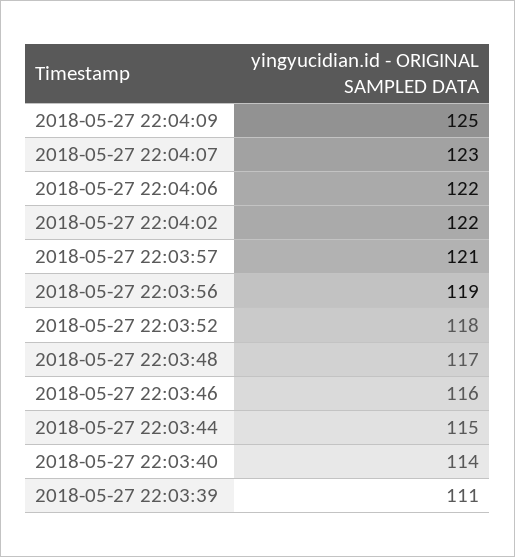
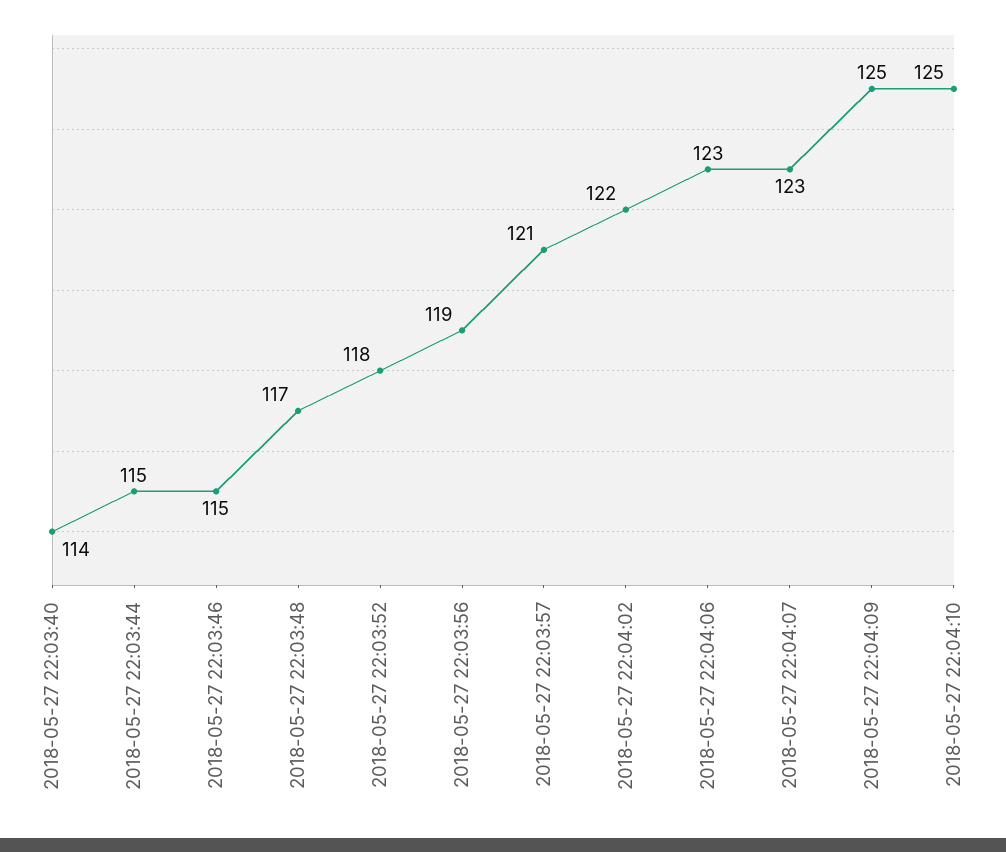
2018-05-27 22:04:06: 122 -> 123
2018-05-27 22:03:46: 116 -> 115
2018-05-27 22:03:39: 111 -> none
2018-05-27 22:04:10: none -> 125

